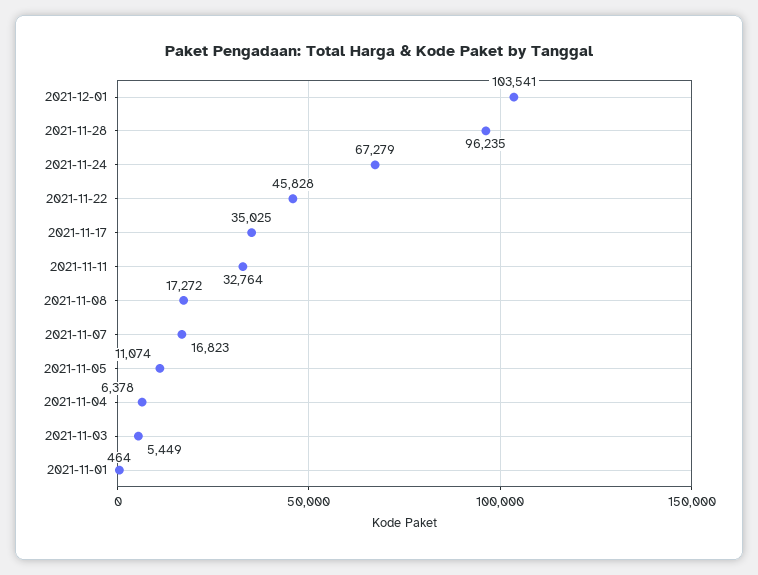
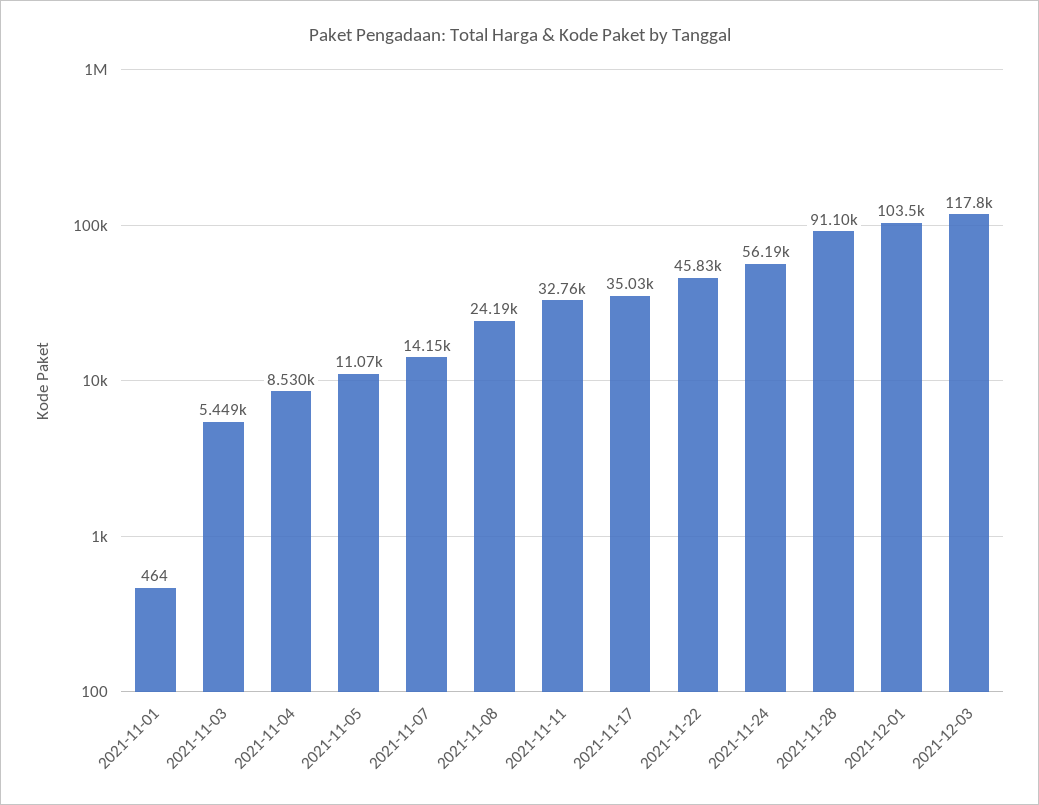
2021-11-28: 96235 -> 91100
2021-11-24: 67279 -> 56190
2021-11-08: 17272 -> 24190
2021-11-07: 16823 -> 14150
2021-11-04: 6378 -> 8530
2021-12-03: none -> 117800

